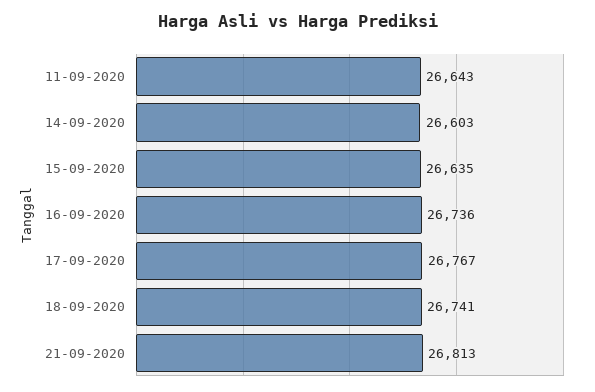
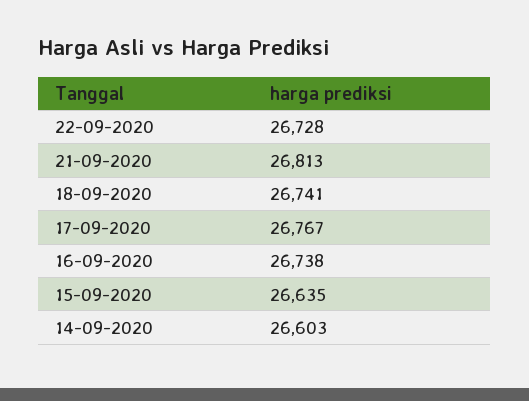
11-09-2020: 26643 -> none
16-09-2020: 26736 -> 26738
22-09-2020: none -> 26728

